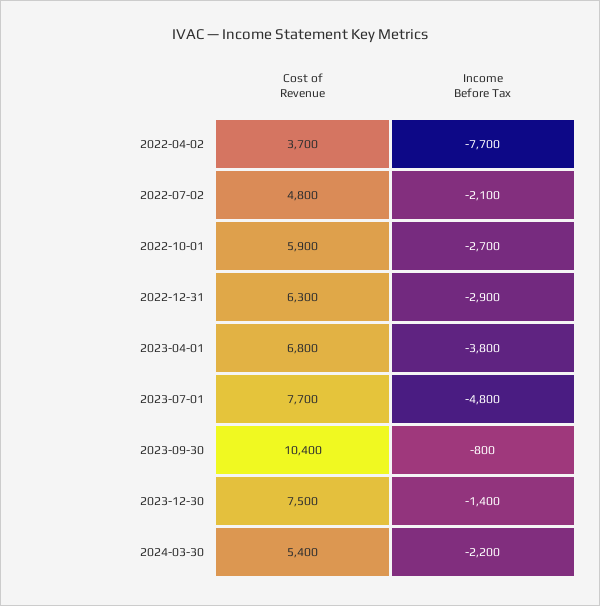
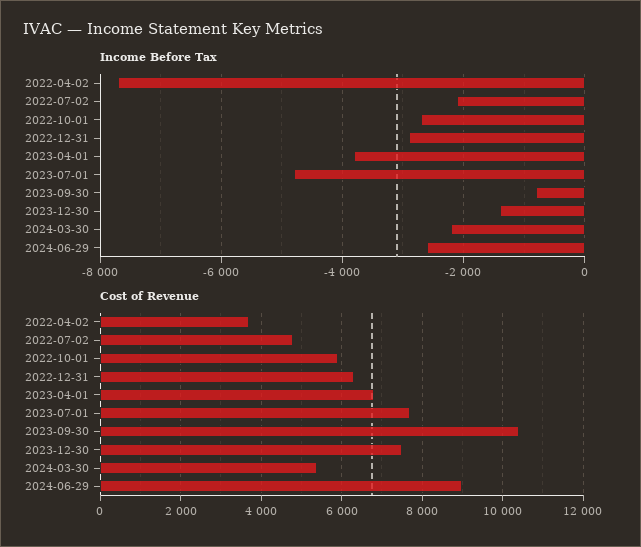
Income Before Tax, 2024-06-29: none -> -2600
Cost of Revenue, 2024-06-29: none -> 9000

